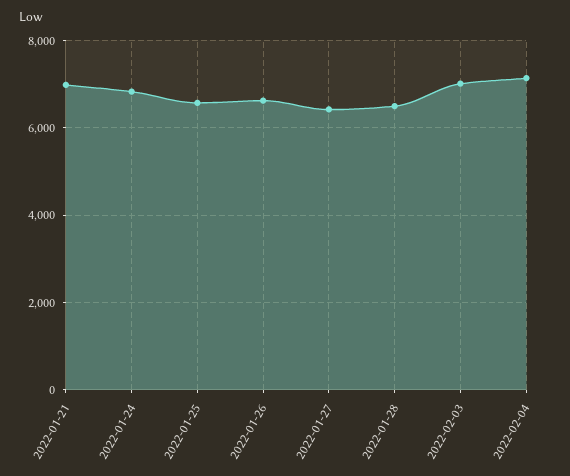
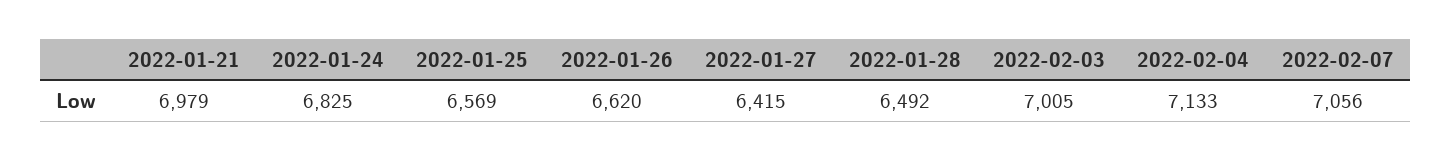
2022-02-07: none -> 7056

